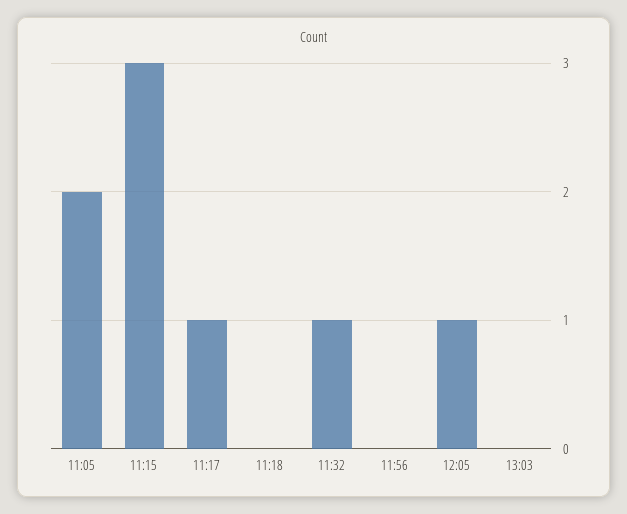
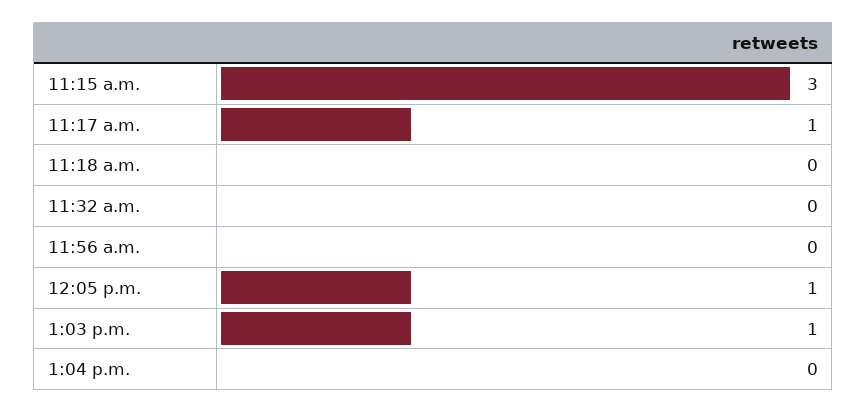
11:05: 2 -> none
11:32: 1 -> 0
13:03: 0 -> 1
1:04 p.m.: none -> 0

